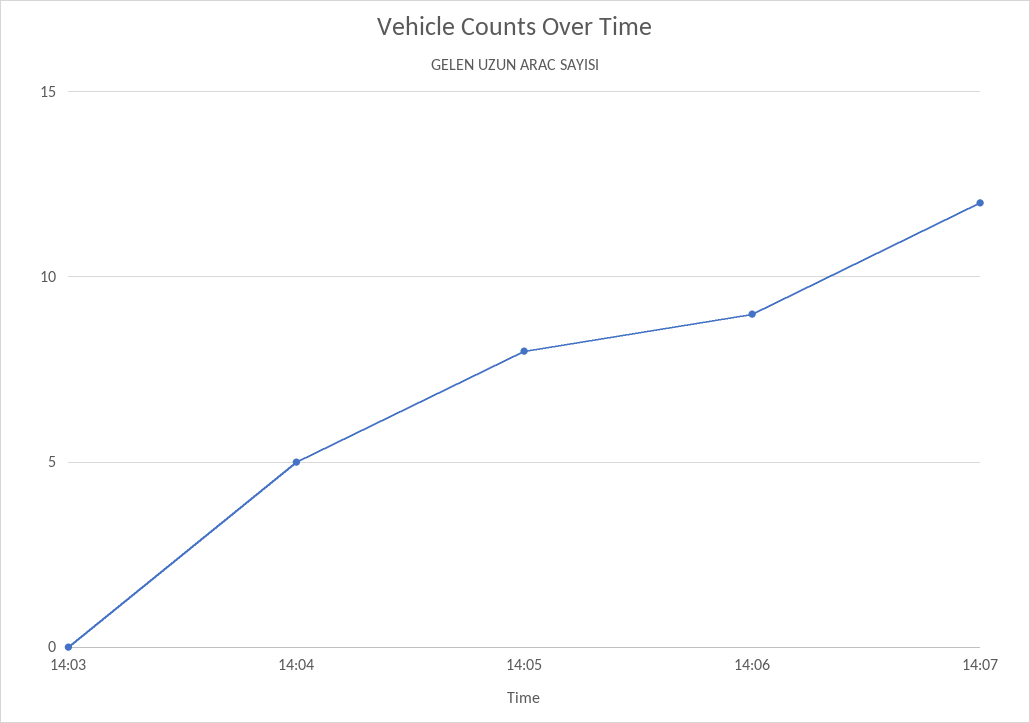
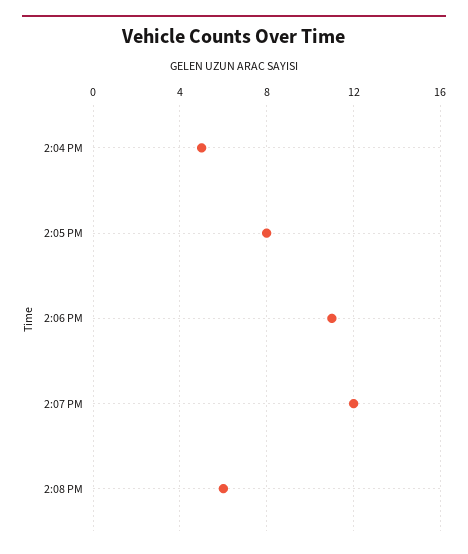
14:03: 0 -> none
14:06: 9 -> 11
2:08 PM: none -> 6

